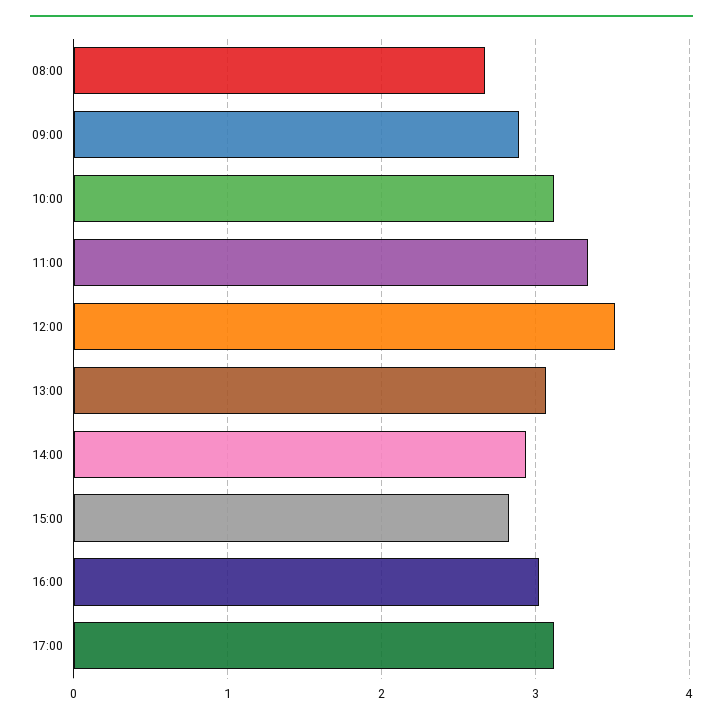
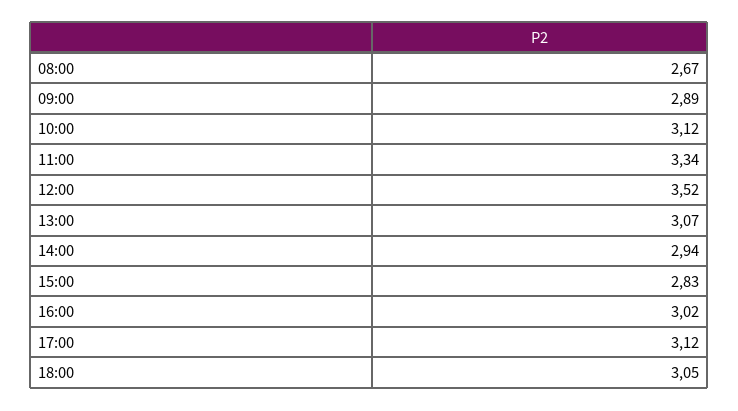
18:00: none -> 3.05

